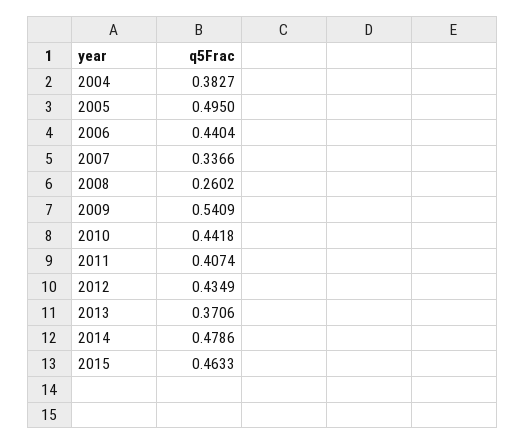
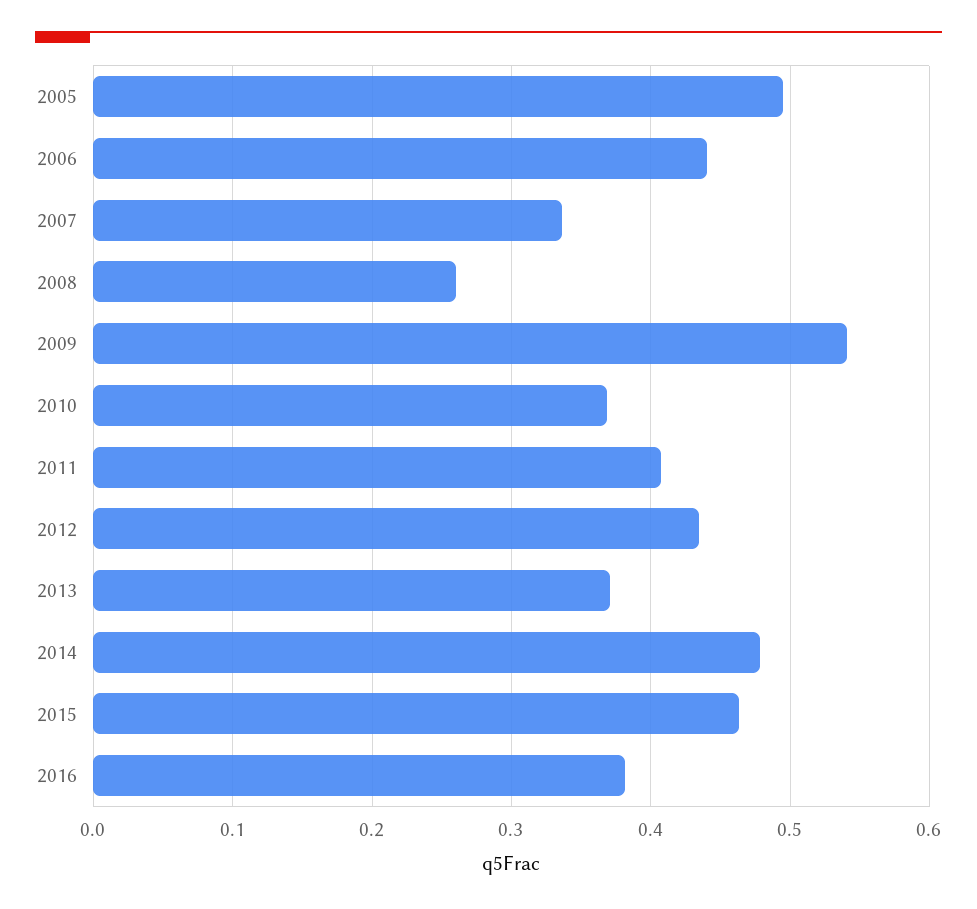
2004: 0.3827 -> none
2010: 0.4418 -> 0.37
2016: none -> 0.38

